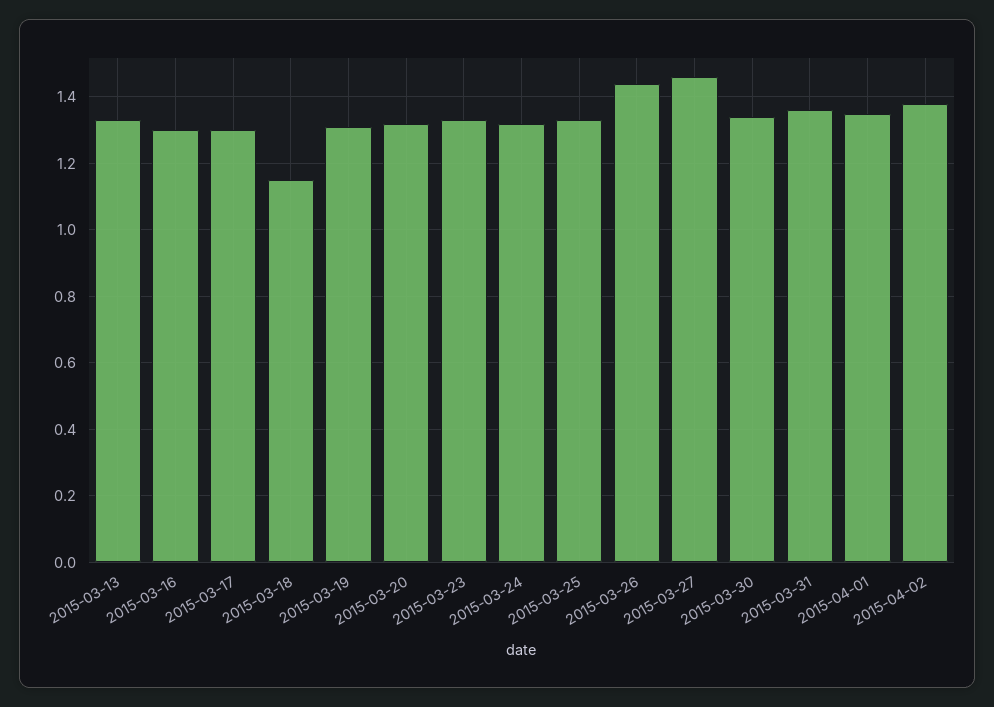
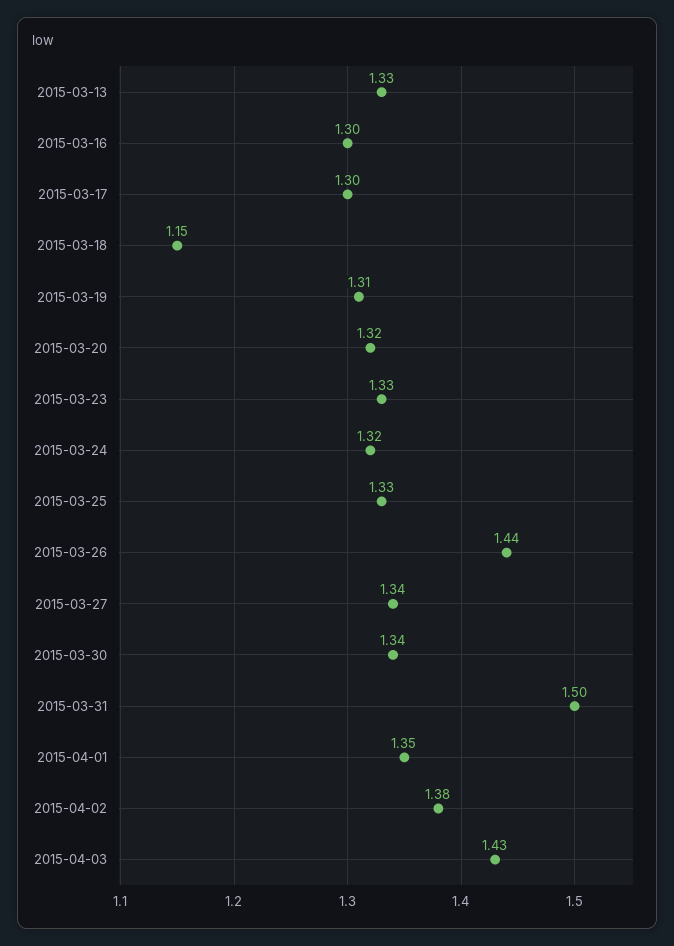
2015-03-27: 1.45 -> 1.34
2015-03-31: 1.35 -> 1.5
2015-04-03: none -> 1.43

